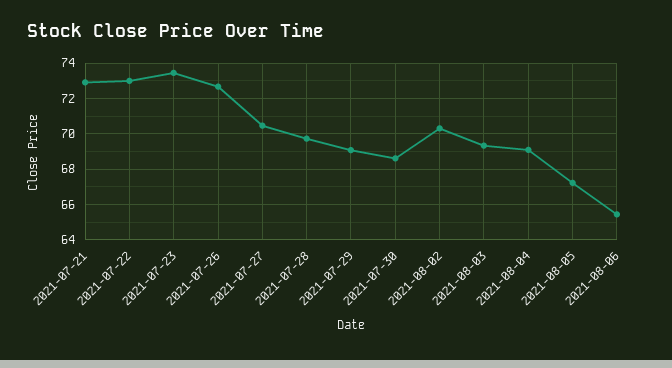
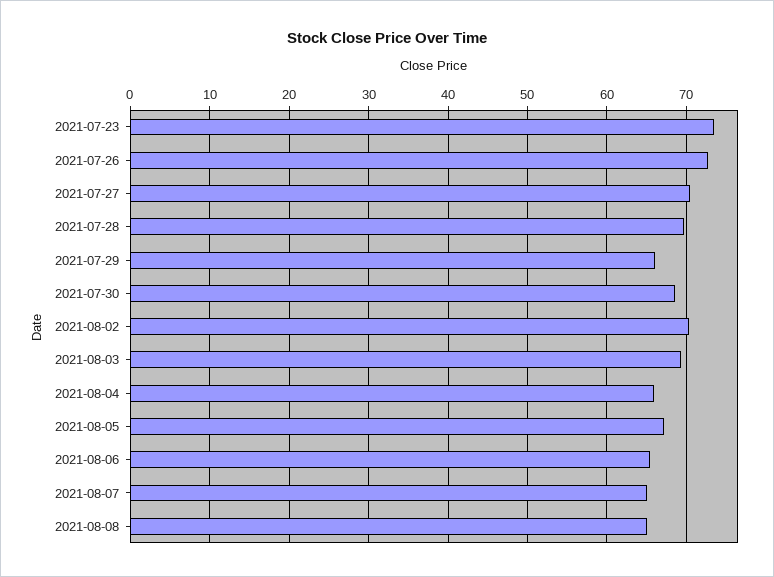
2021-07-21: 73 -> none
2021-07-22: 73 -> none
2021-07-29: 69 -> 66
2021-08-04: 69 -> 66
2021-08-07: none -> 65
2021-08-08: none -> 65

